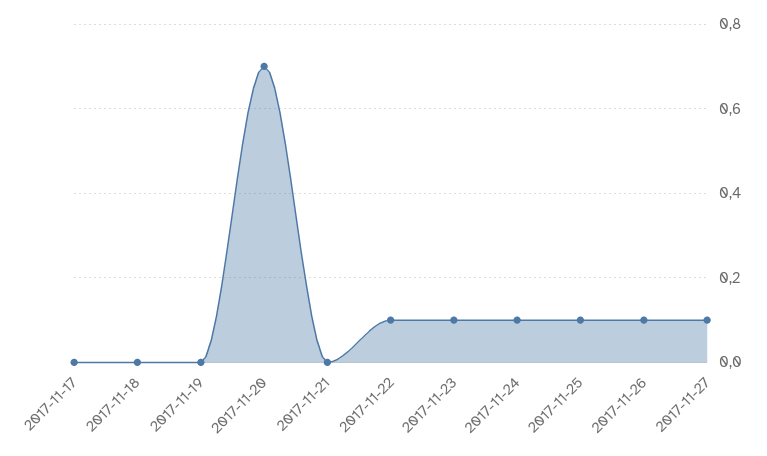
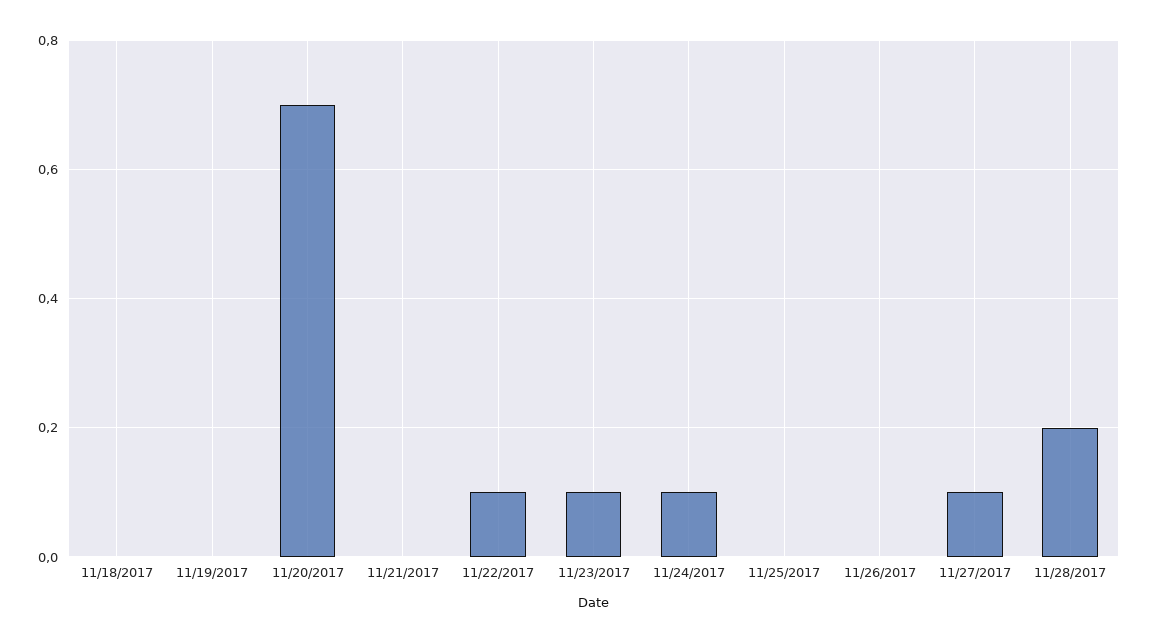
2017-11-17: 0 -> none
2017-11-25: 0.1 -> 0
2017-11-26: 0.1 -> 0
11/28/2017: none -> 0.2

